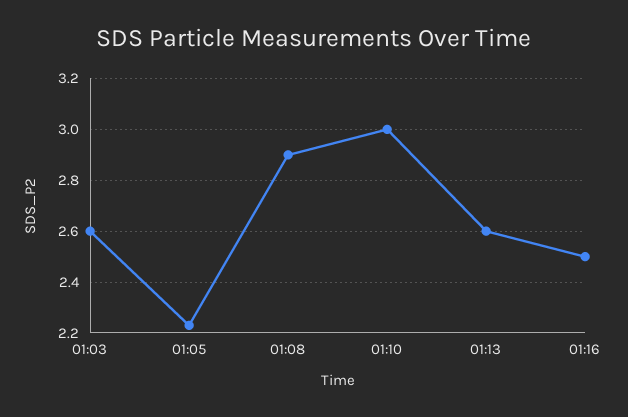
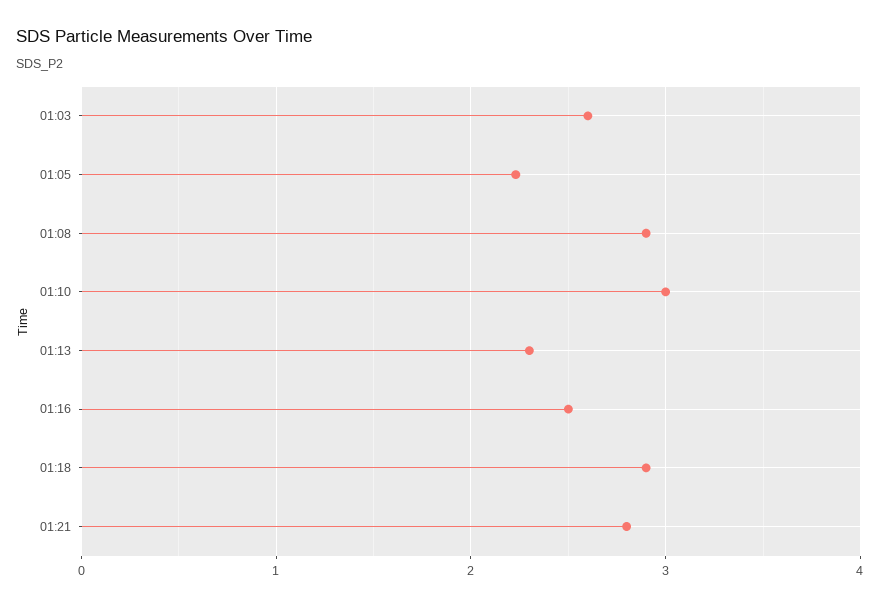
01:13: 2.6 -> 2.3
01:18: none -> 2.9
01:21: none -> 2.8

